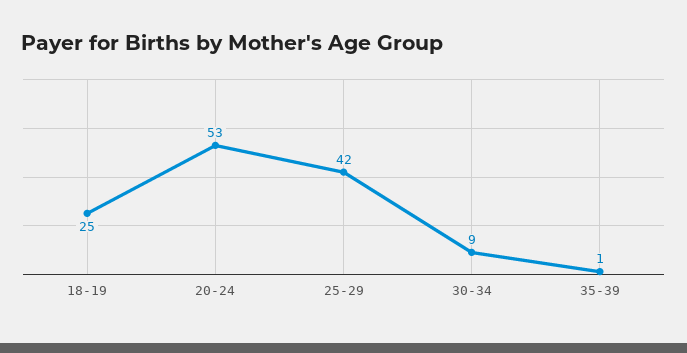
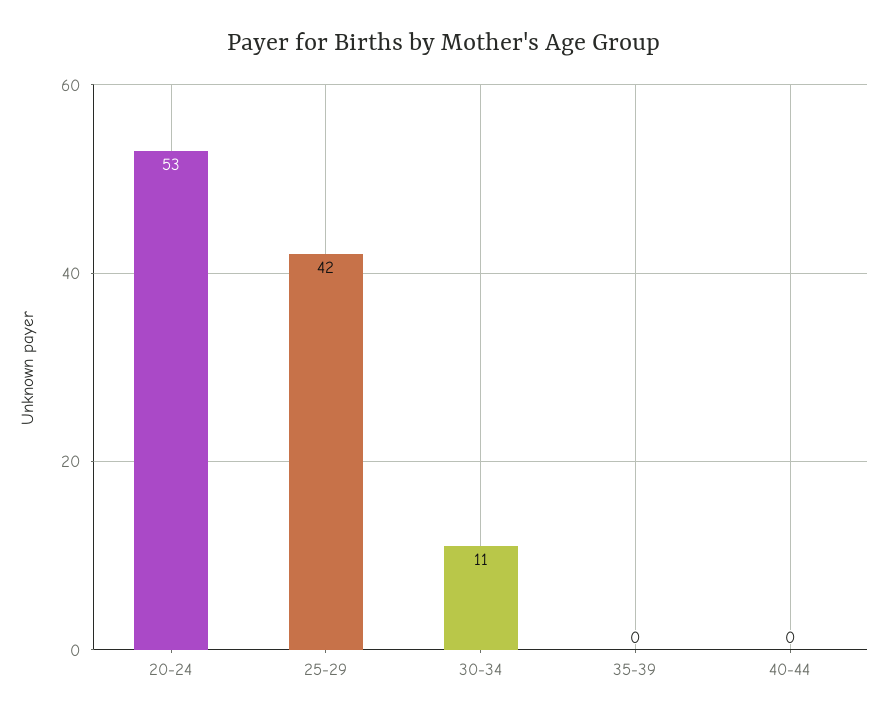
18-19: 25 -> none
30-34: 9 -> 11
35-39: 1 -> 0
40-44: none -> 0

